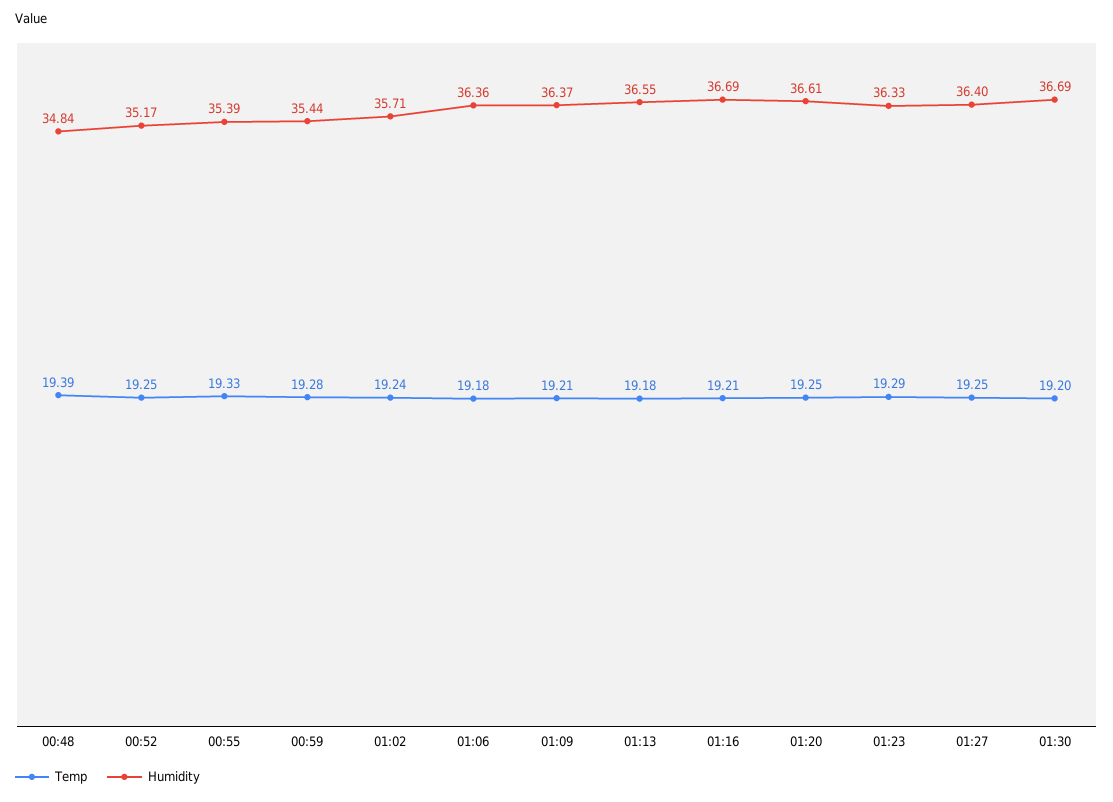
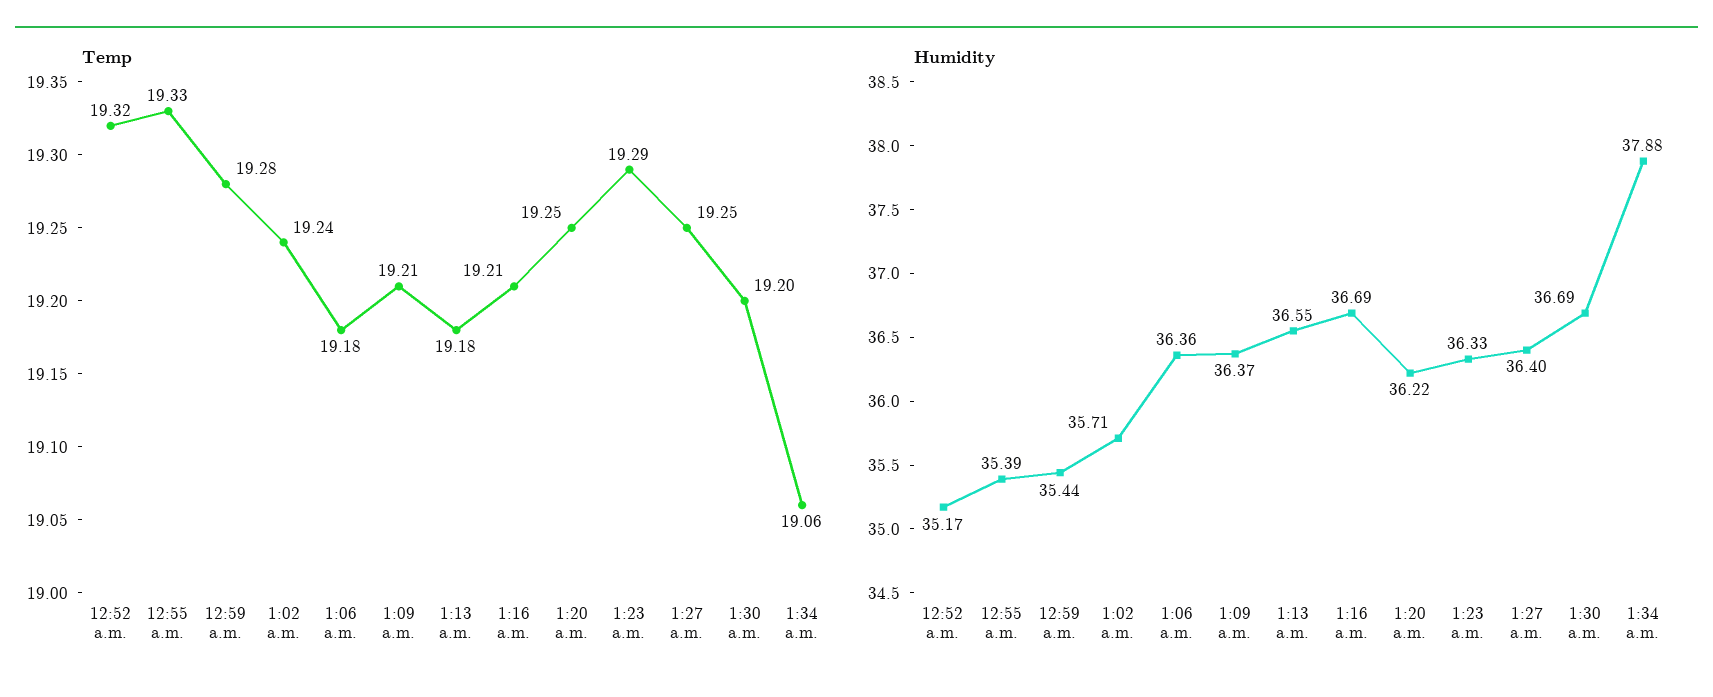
Temp, 00:48: 19.39 -> none
Humidity, 00:48: 34.84 -> none
Temp, 00:52: 19.25 -> 19.32
Humidity, 01:20: 36.61 -> 36.22
Temp, 1:34 a.m.: none -> 19.06
Humidity, 1:34 a.m.: none -> 37.88

